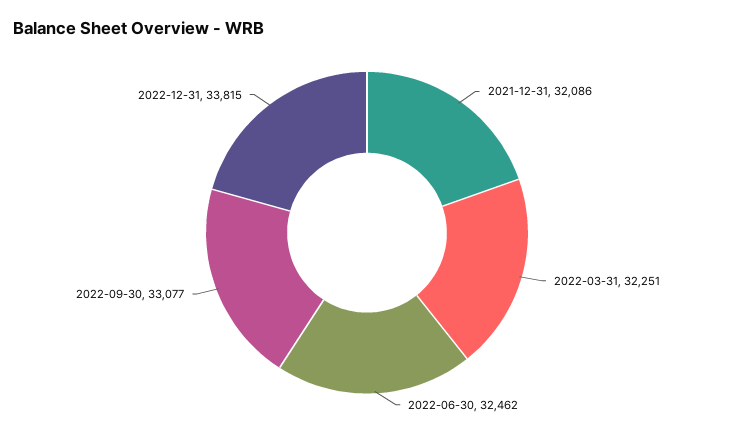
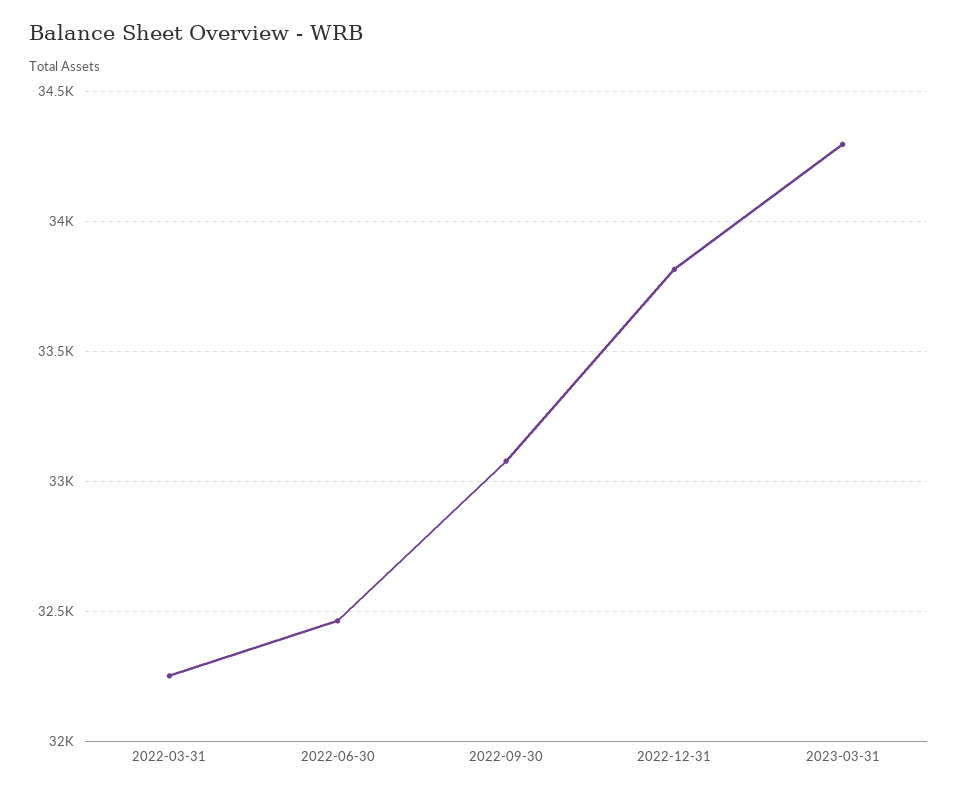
2021-12-31: 32086 -> none
2023-03-31: none -> 34300

